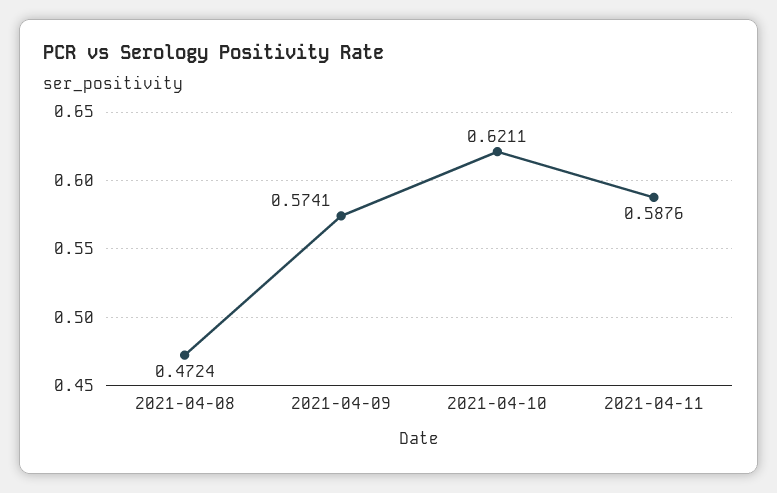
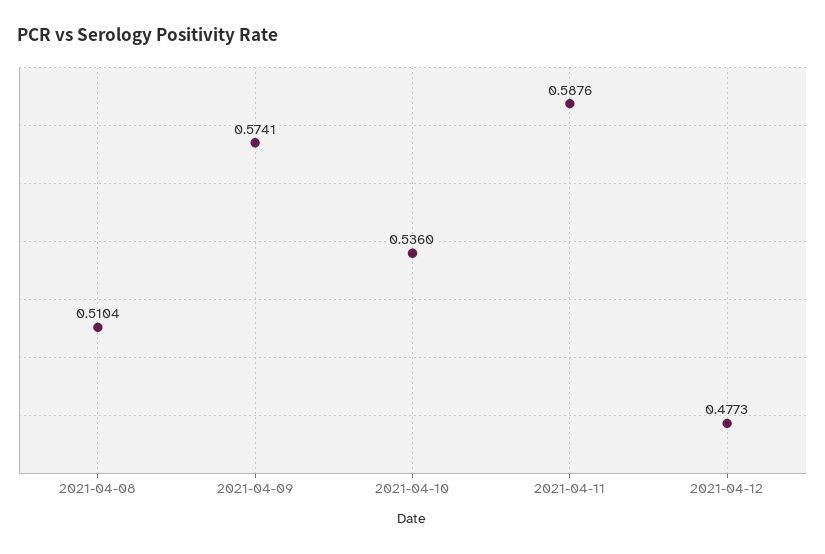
2021-04-08: 0.4724 -> 0.5104
2021-04-10: 0.6211 -> 0.536
2021-04-12: none -> 0.4773

